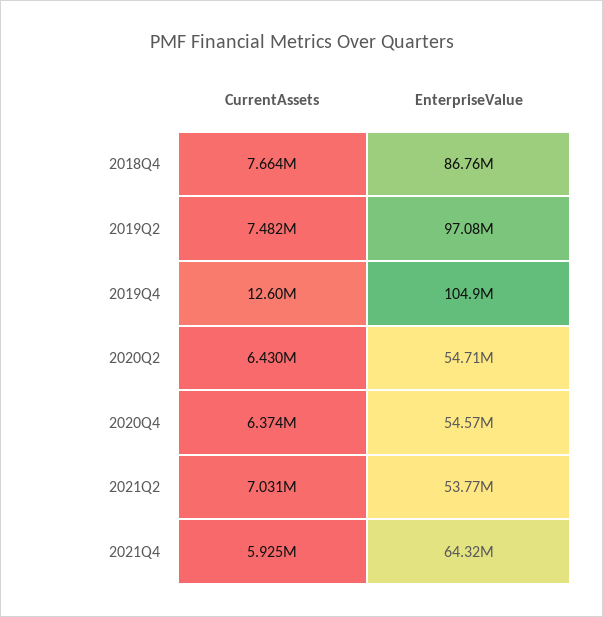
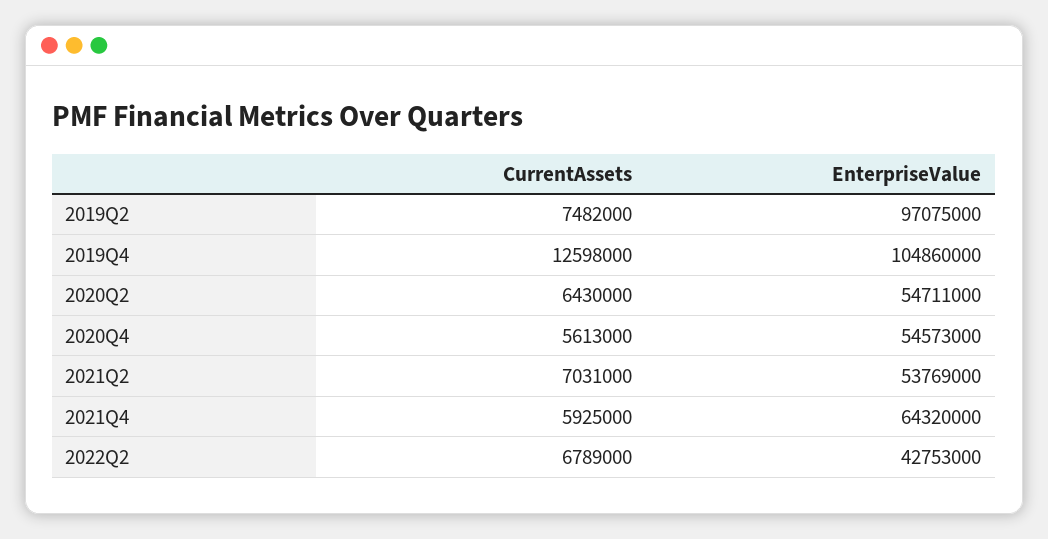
CurrentAssets, 2018Q4: 7664000 -> none
EnterpriseValue, 2018Q4: 86760000 -> none
CurrentAssets, 2020Q4: 6374000 -> 5613000
CurrentAssets, 2022Q2: none -> 6789000
EnterpriseValue, 2022Q2: none -> 42753000

